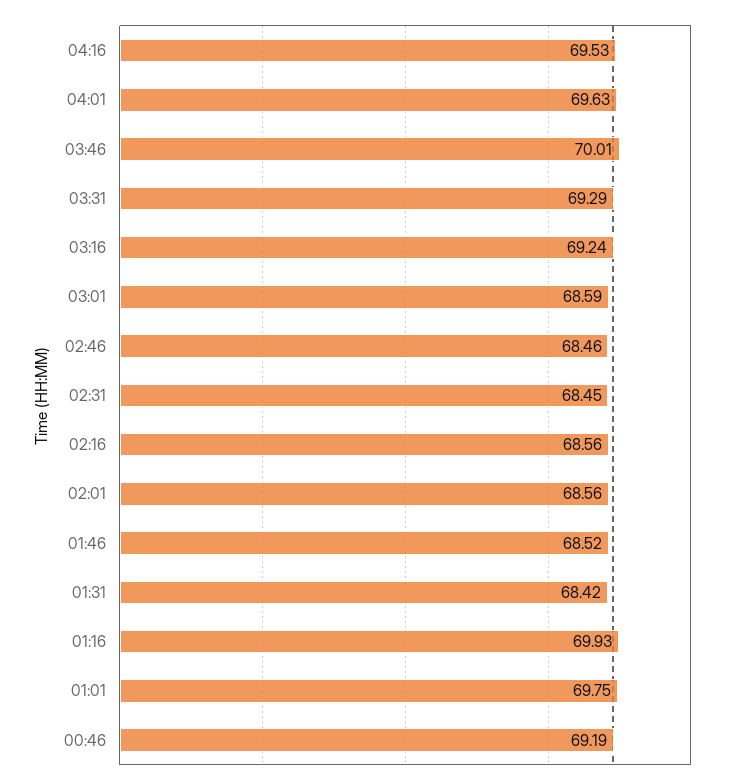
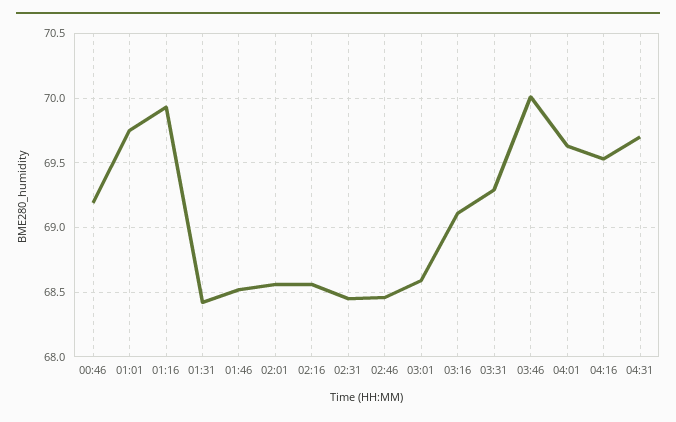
03:16: 69.24 -> 69.1
04:31: none -> 69.7

